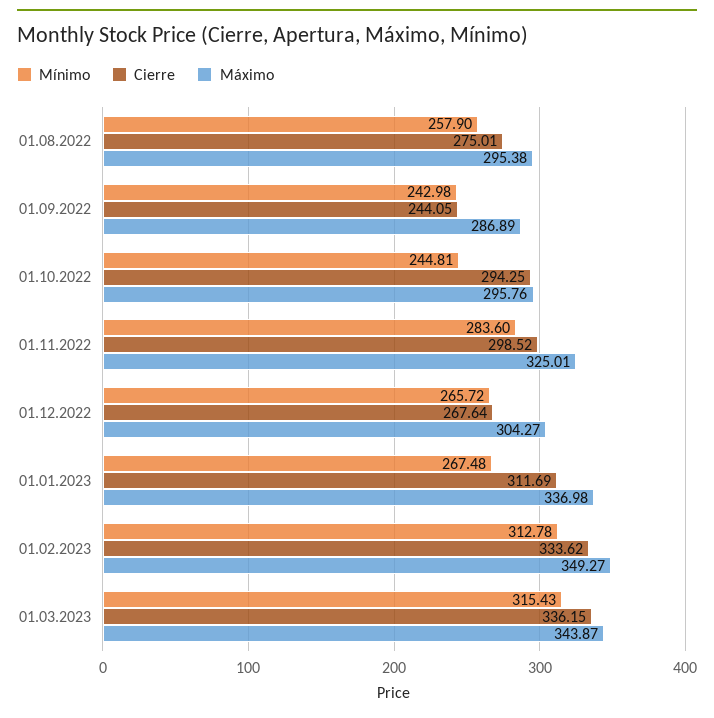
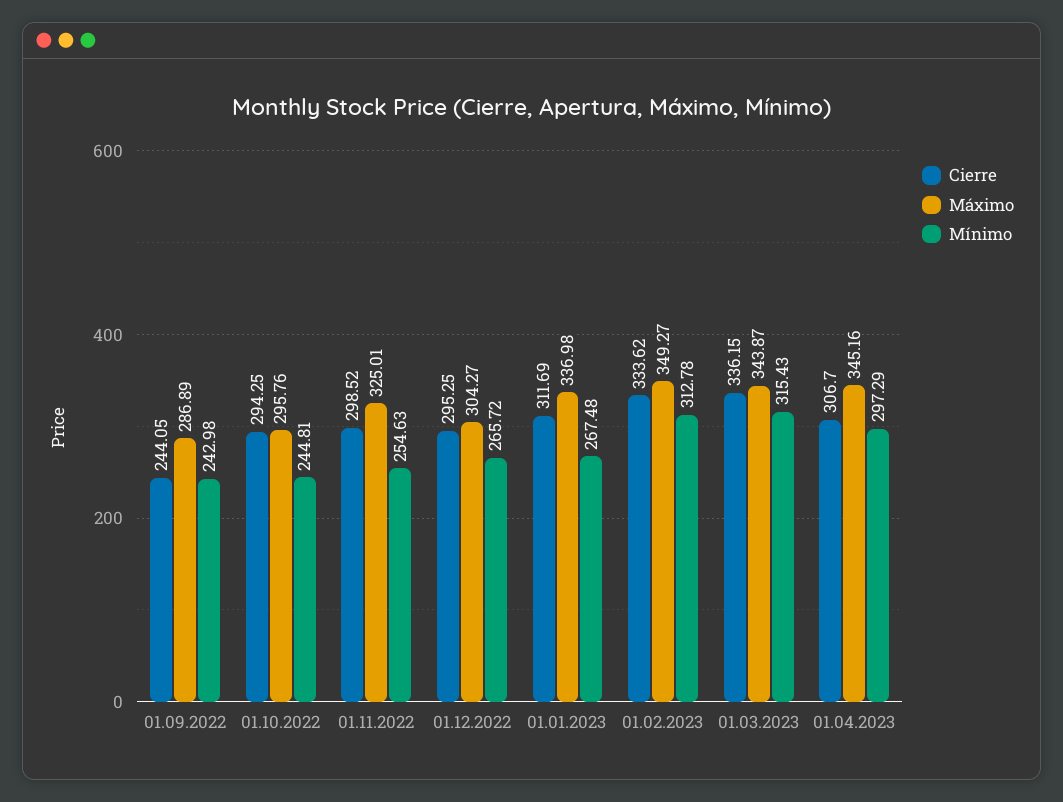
Mínimo, 01.08.2022: 257.9 -> none
Cierre, 01.08.2022: 275.01 -> none
Máximo, 01.08.2022: 295.38 -> none
Mínimo, 01.11.2022: 283.6 -> 254.63
Cierre, 01.12.2022: 267.64 -> 295.25
Cierre, 01.04.2023: none -> 306.7
Máximo, 01.04.2023: none -> 345.16
Mínimo, 01.04.2023: none -> 297.29

